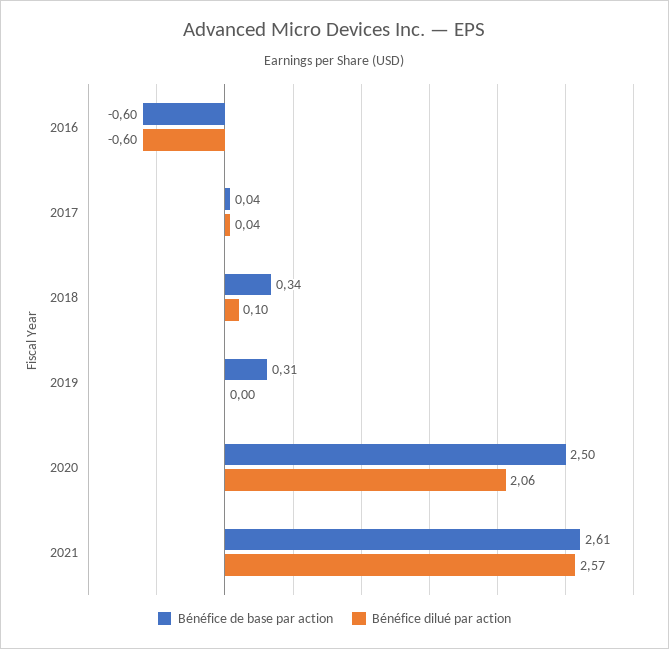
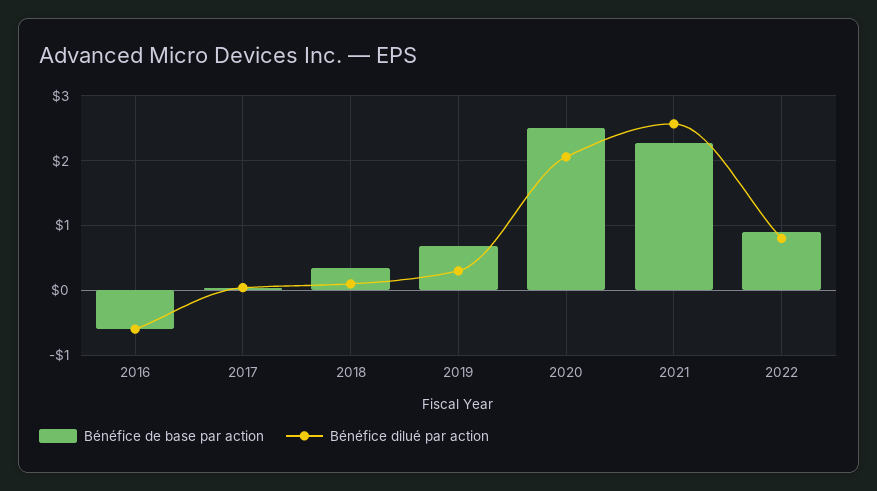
Bénéfice de base par action, 2019: 0.31 -> 0.7
Bénéfice dilué par action, 2019: 0 -> 0.3
Bénéfice de base par action, 2021: 2.61 -> 2.3
Bénéfice de base par action, 2022: none -> 0.9
Bénéfice dilué par action, 2022: none -> 0.8

